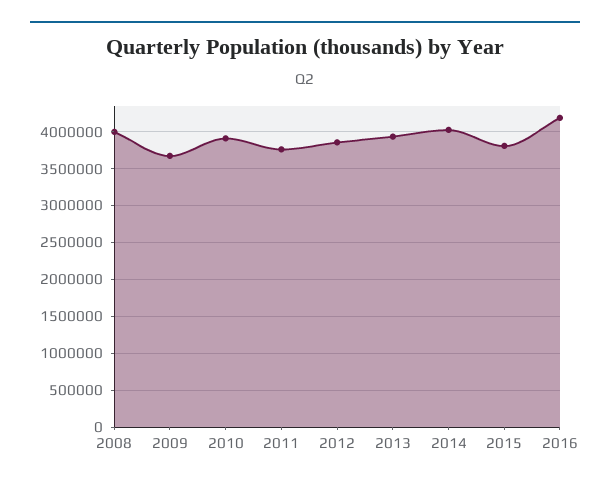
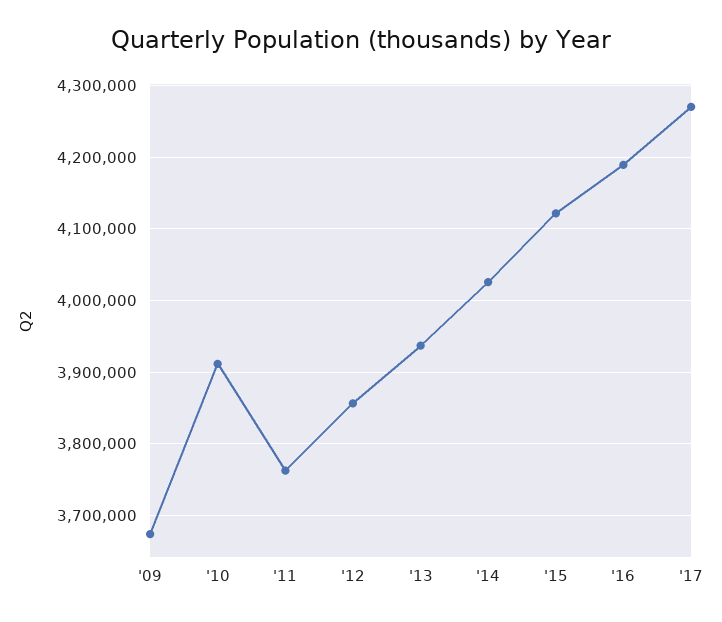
2008: 4000000 -> none
2015: 3800000 -> 4120000
'17: none -> 4270000

